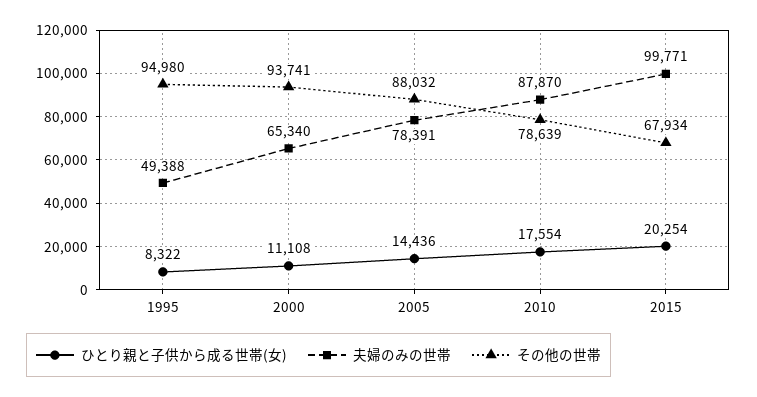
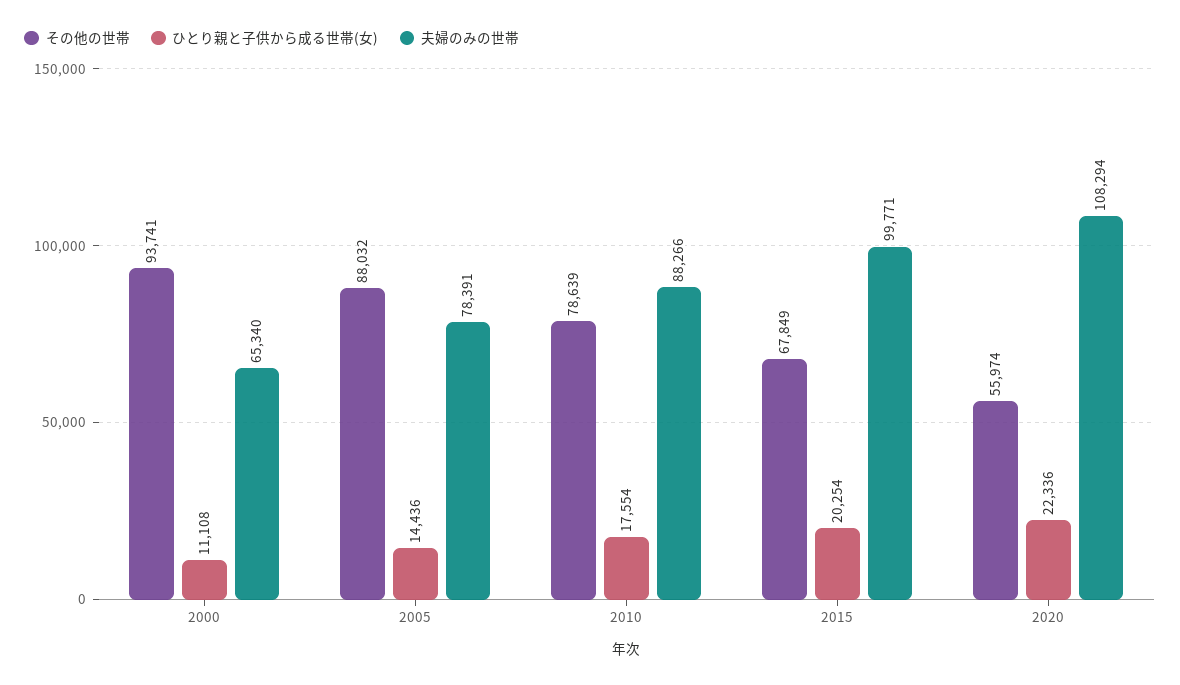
ひとり親と子供から成る世帯(女), 1995: 8322 -> none
夫婦のみの世帯, 1995: 49388 -> none
その他の世帯, 1995: 94980 -> none
夫婦のみの世帯, 2010: 87870 -> 88266
その他の世帯, 2015: 67934 -> 67849
その他の世帯, 2020: none -> 55974
ひとり親と子供から成る世帯(女), 2020: none -> 22336
夫婦のみの世帯, 2020: none -> 108294

